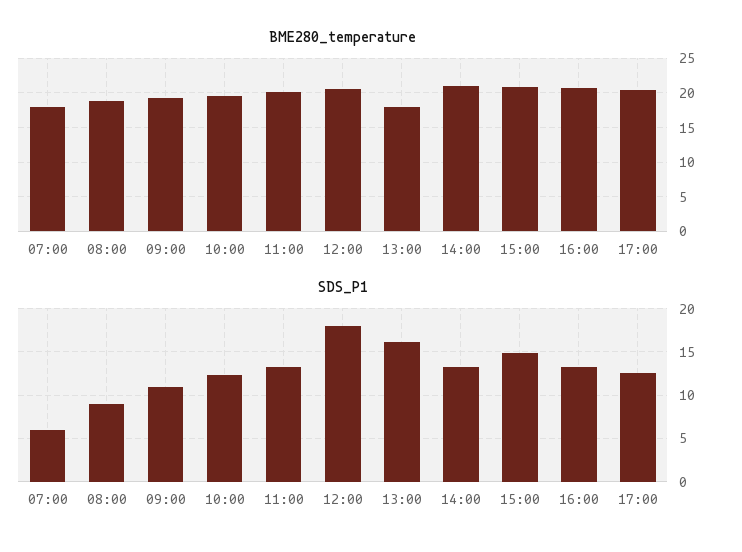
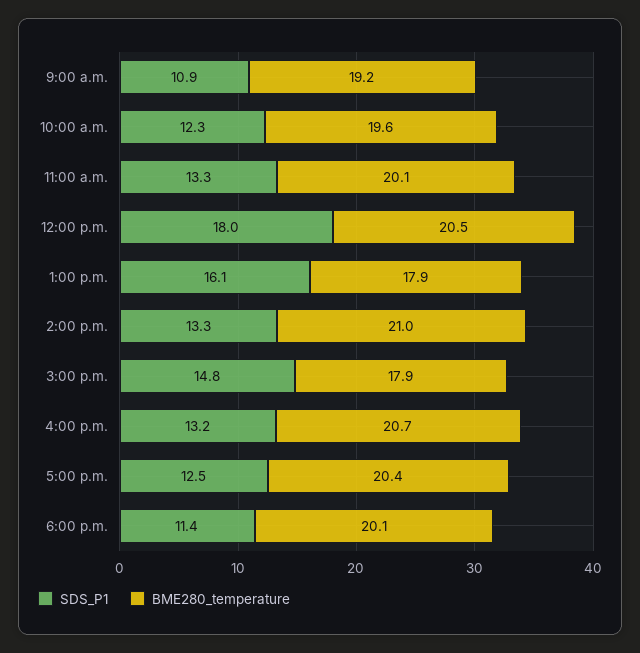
BME280_temperature, 07:00: 18 -> none
BME280_temperature, 08:00: 19 -> none
BME280_temperature, 15:00: 21 -> 17.9
SDS_P1, 07:00: 6 -> none
SDS_P1, 08:00: 9 -> none
SDS_P1, 6:00 p.m.: none -> 11.4
BME280_temperature, 6:00 p.m.: none -> 20.1

